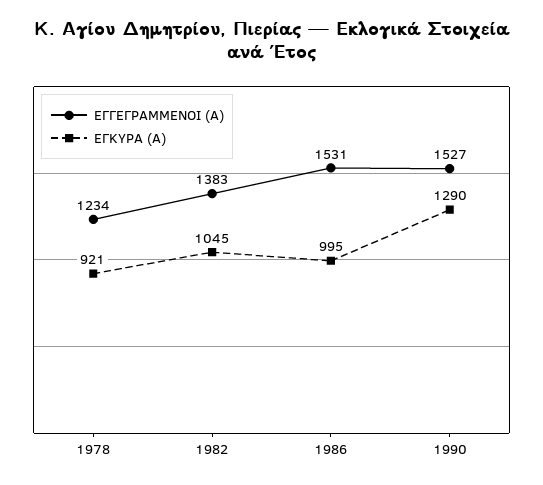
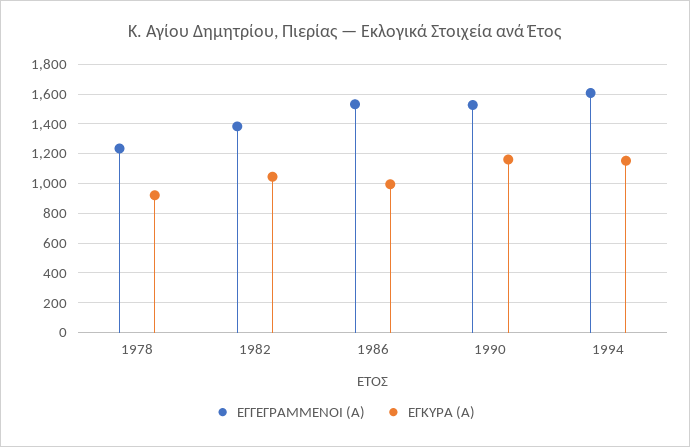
ΕΓΚΥΡΑ (Α), 1990: 1290 -> 1150
ΕΓΓΕΓΡΑΜΜΕΝΟΙ (Α), 1994: none -> 1600
ΕΓΚΥΡΑ (Α), 1994: none -> 1150

